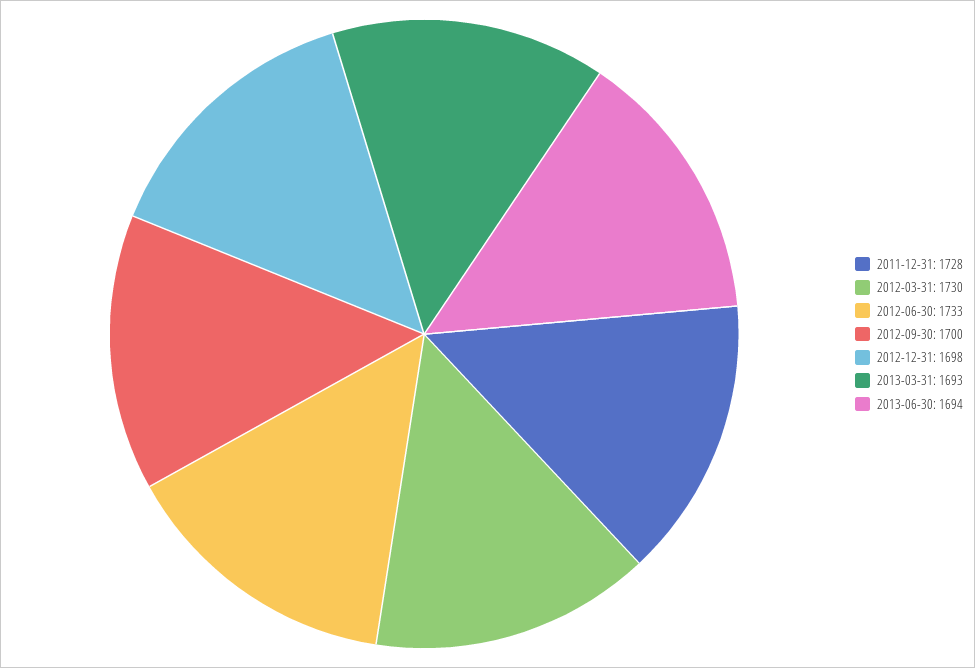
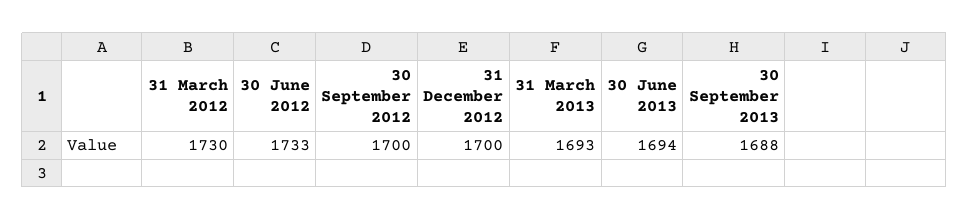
2011-12-31: 1728 -> none
2012-12-31: 1698 -> 1700
30 September 2013: none -> 1688

